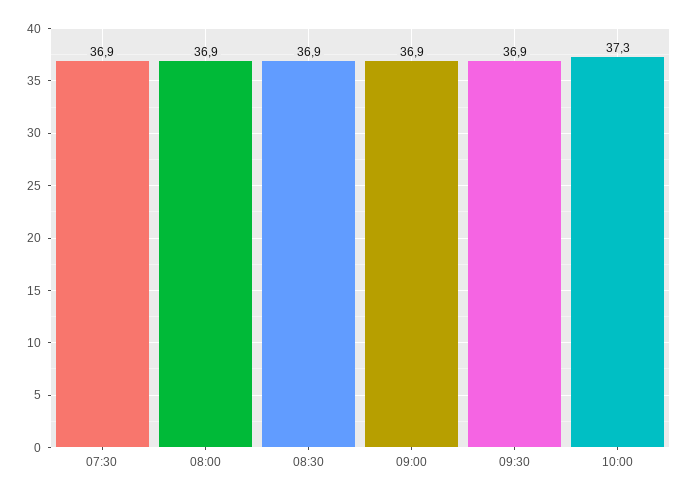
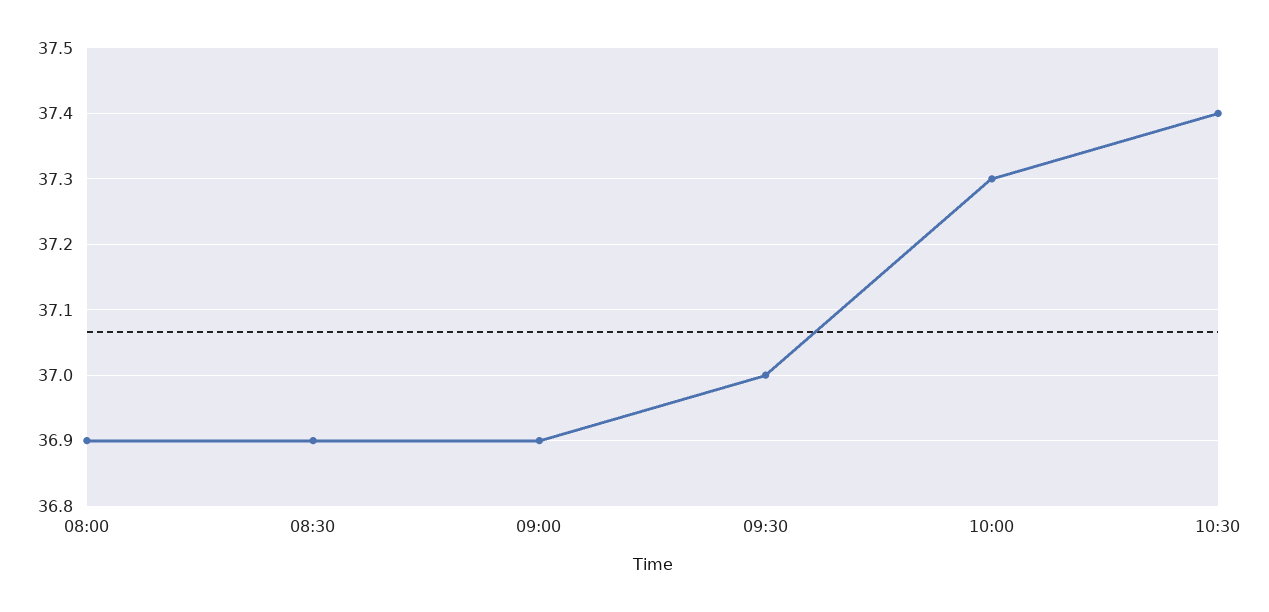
07:30: 36.9 -> none
09:30: 36.9 -> 37
10:30: none -> 37.4

